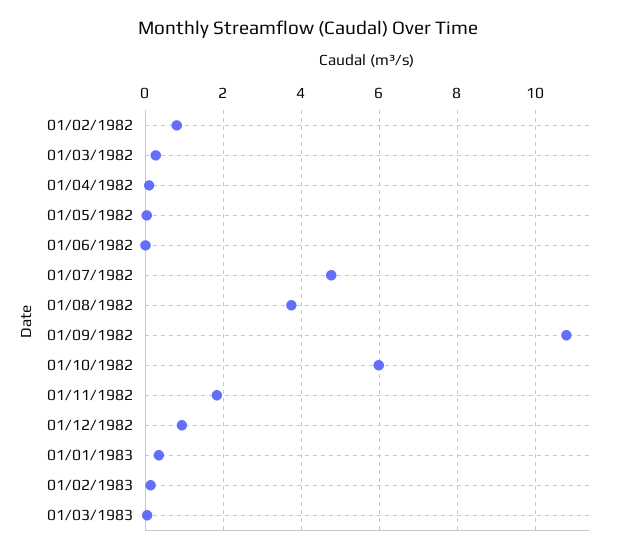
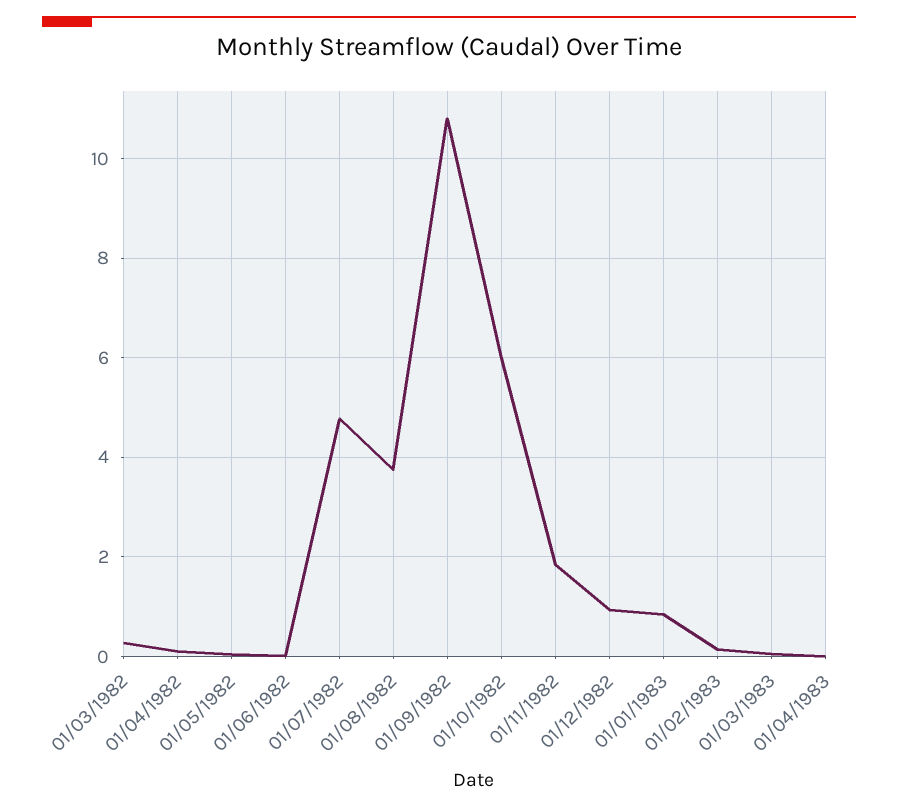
01/02/1982: 0.8 -> none
01/01/1983: 0.4 -> 0.8
01/04/1983: none -> 0

